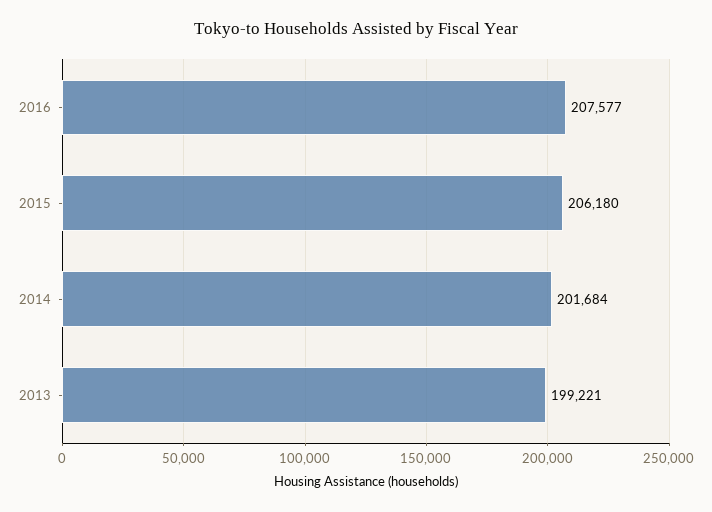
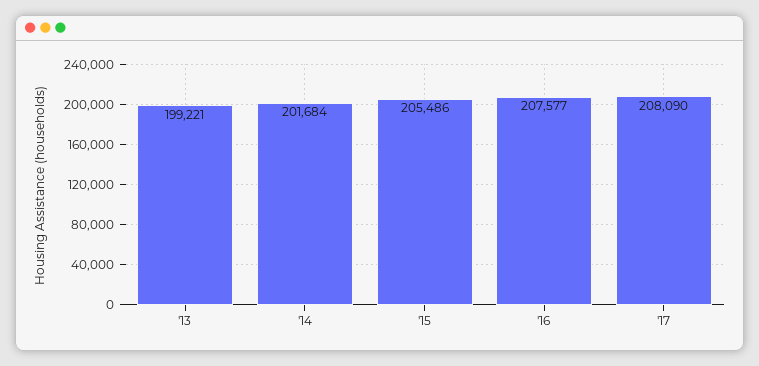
2015: 206180 -> 205486
'17: none -> 208090

